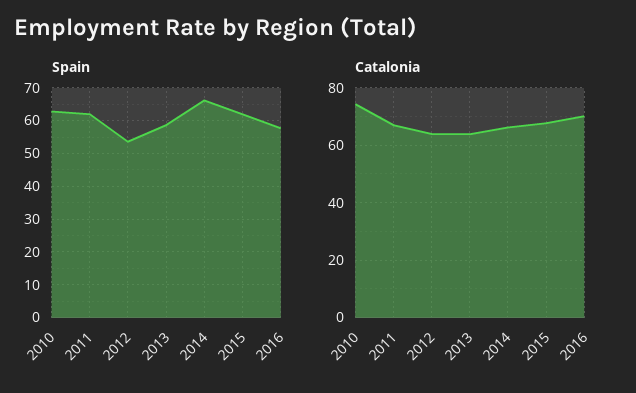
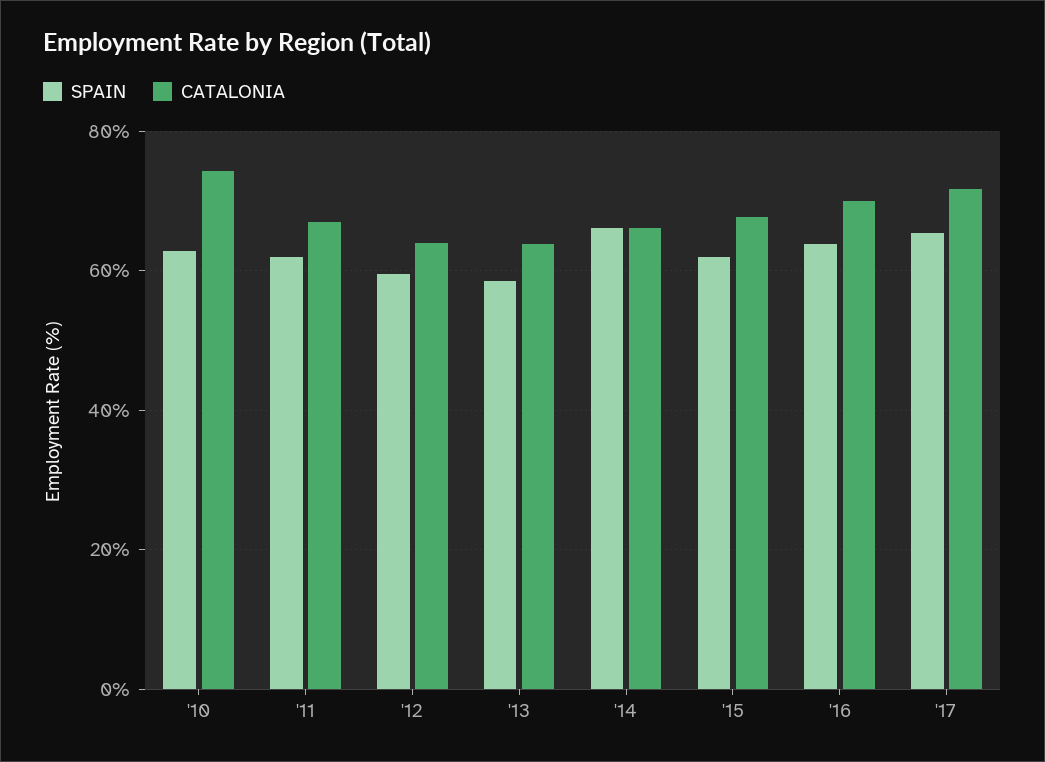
Spain, 2012: 54 -> 60
Spain, 2016: 58 -> 64
Spain, '17: none -> 66
Catalonia, '17: none -> 72

